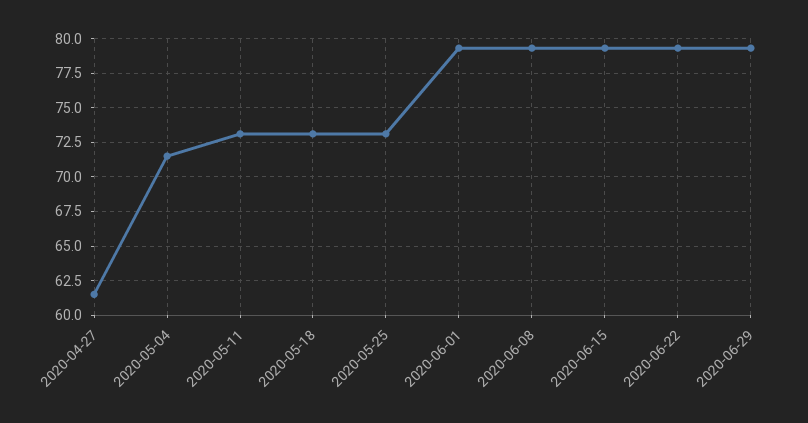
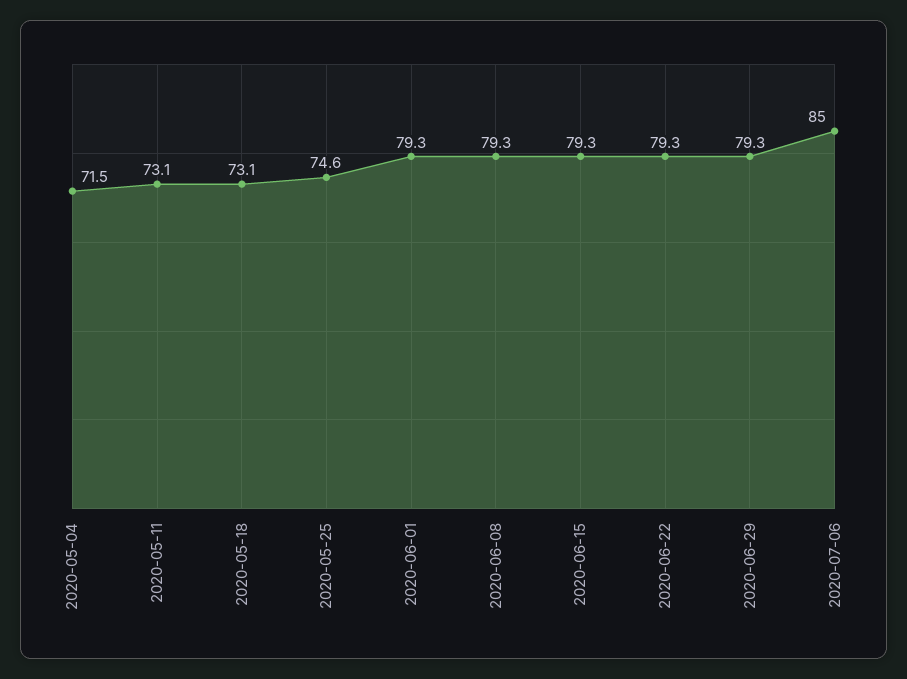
2020-04-27: 61.5 -> none
2020-05-25: 73 -> 74.6
2020-07-06: none -> 85

